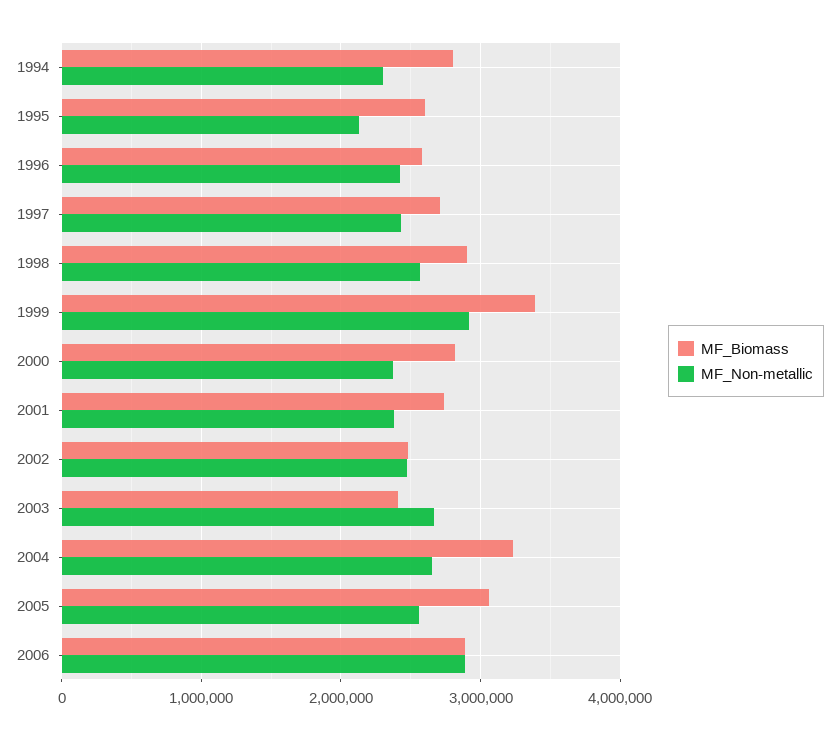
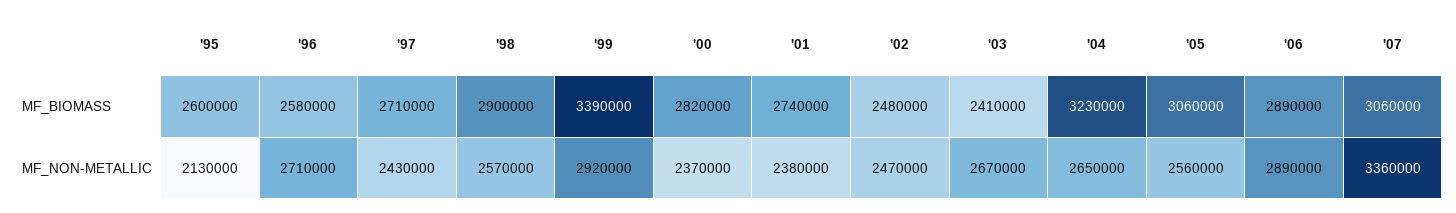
MF_Biomass, 1994: 2800000 -> none
MF_Non-metallic, 1994: 2300000 -> none
MF_Non-metallic, 1996: 2400000 -> 2710000
MF_Biomass, '07: none -> 3060000
MF_Non-metallic, '07: none -> 3360000

